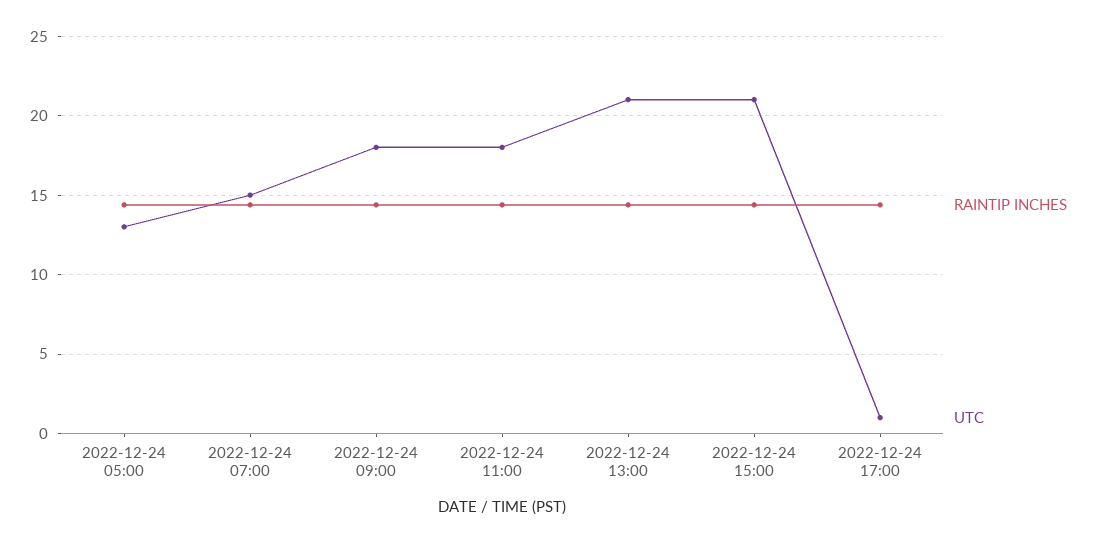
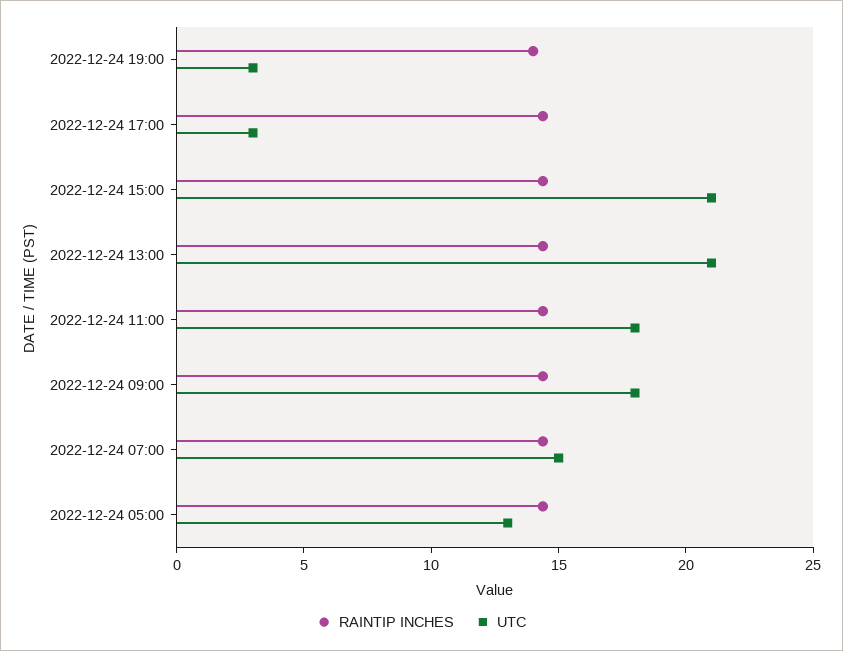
UTC, 2022-12-24 17:00: 1 -> 3
RAINTIP INCHES, 2022-12-24 19:00: none -> 14
UTC, 2022-12-24 19:00: none -> 3

